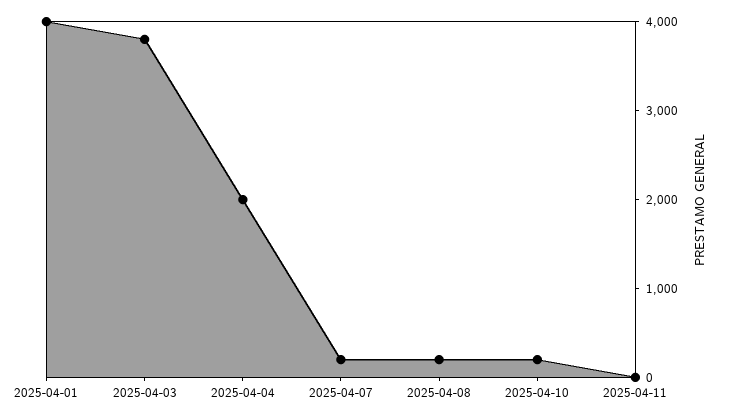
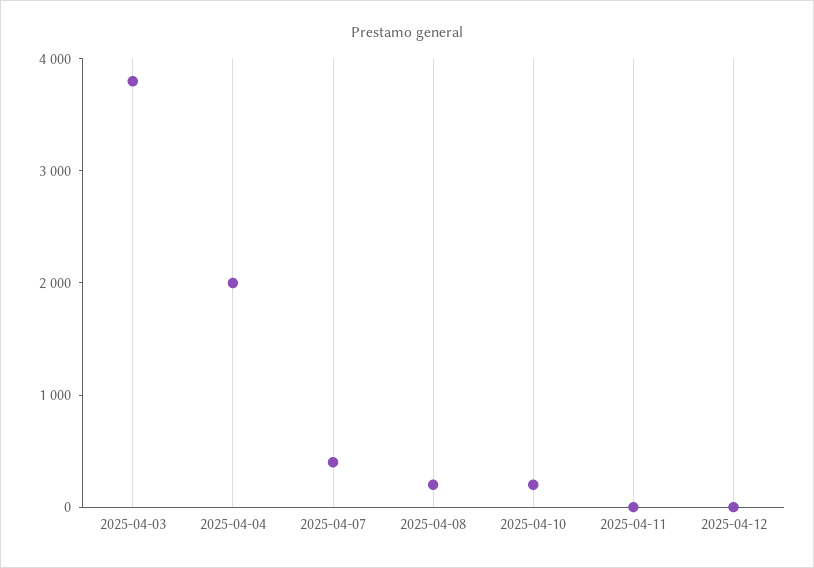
2025-04-01: 4000 -> none
2025-04-07: 200 -> 400
2025-04-12: none -> 0

